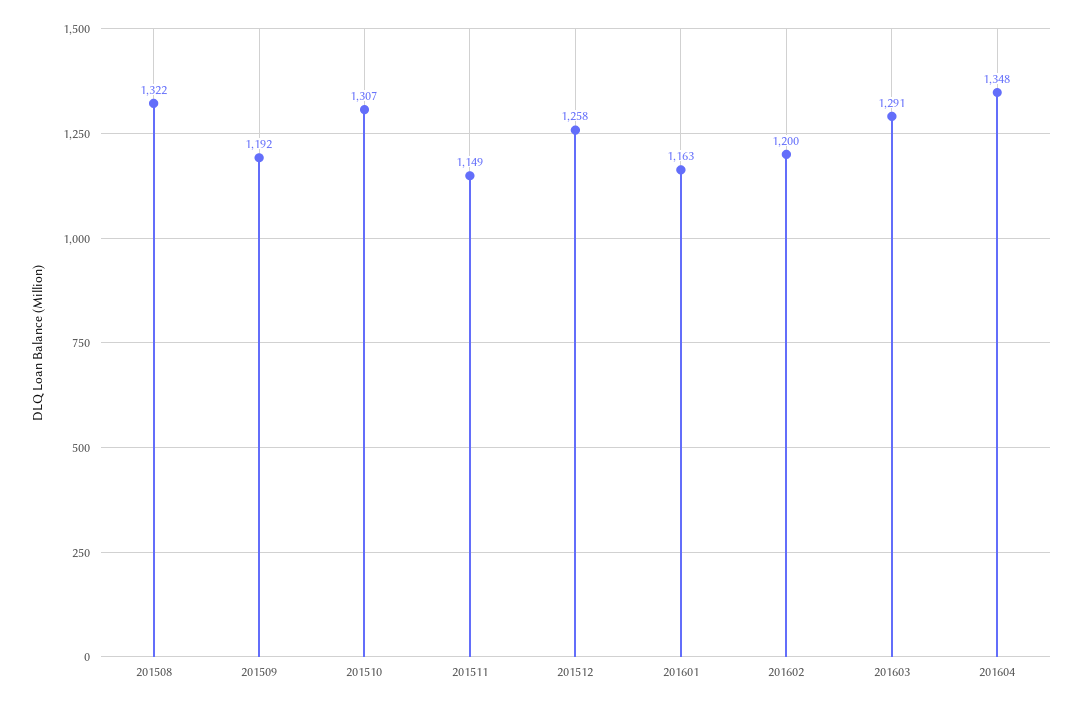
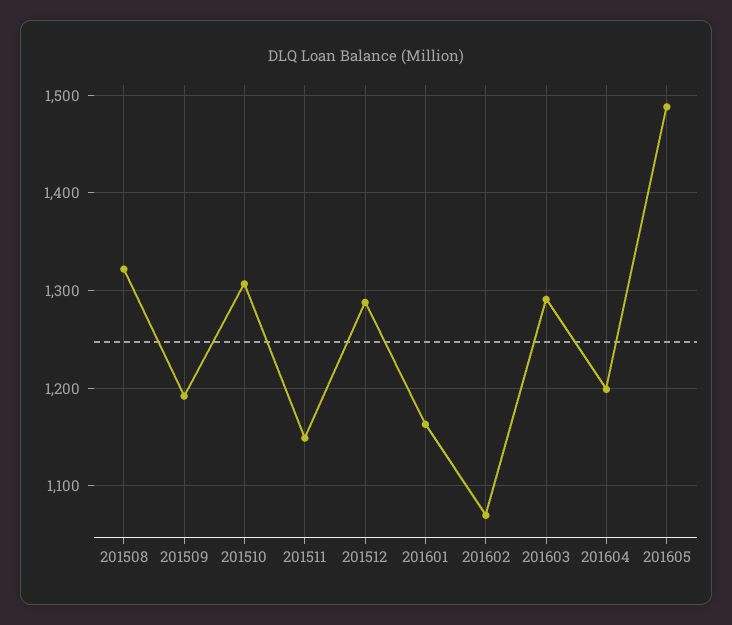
201512: 1258 -> 1290
201602: 1200 -> 1070
201604: 1348 -> 1200
201605: none -> 1490

